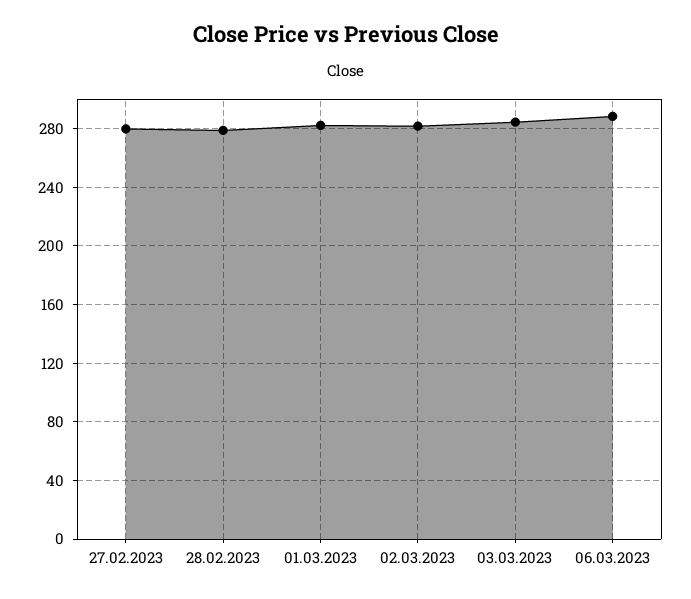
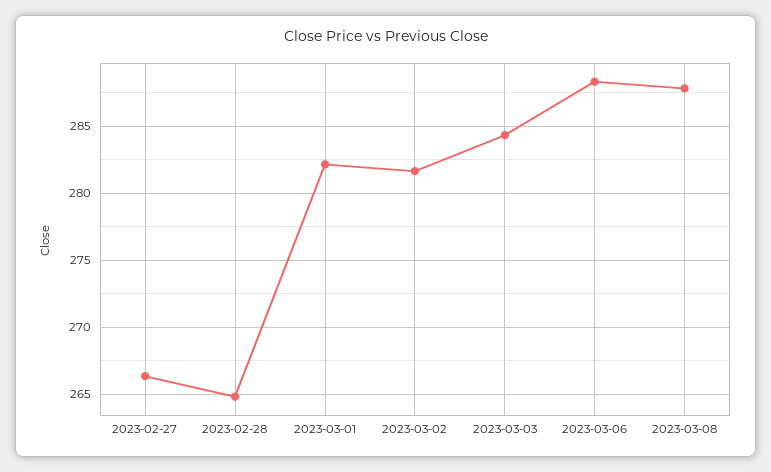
27.02.2023: 280 -> 266.5
28.02.2023: 280 -> 265
2023-03-08: none -> 288

